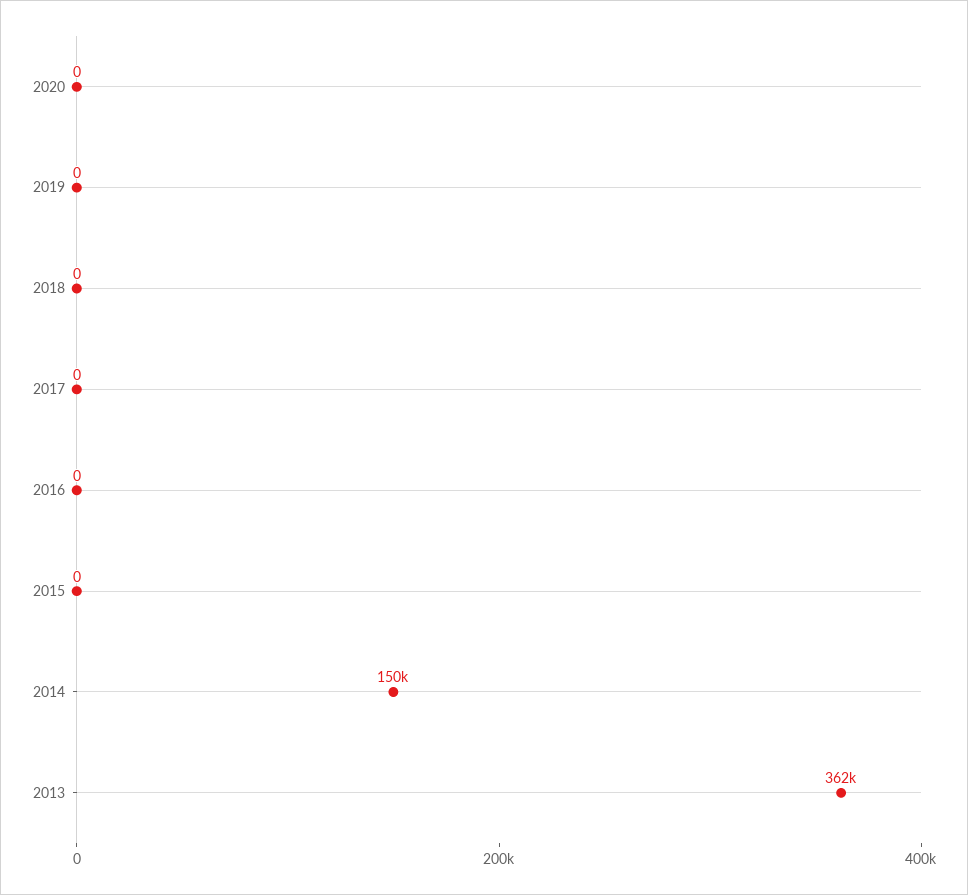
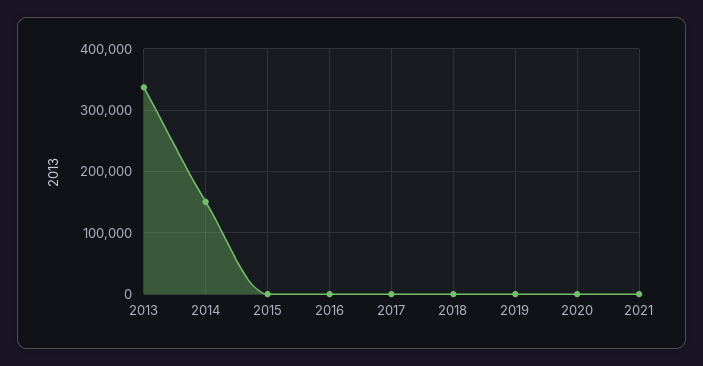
2013: 362000 -> 340000
2021: none -> 0

